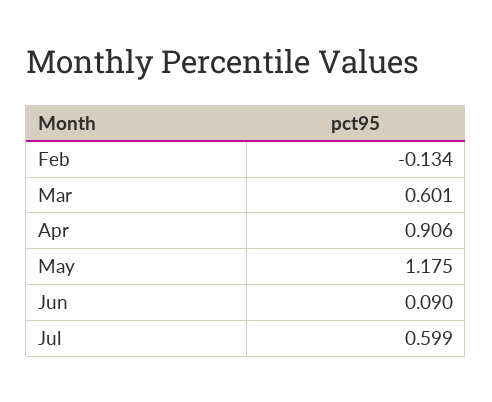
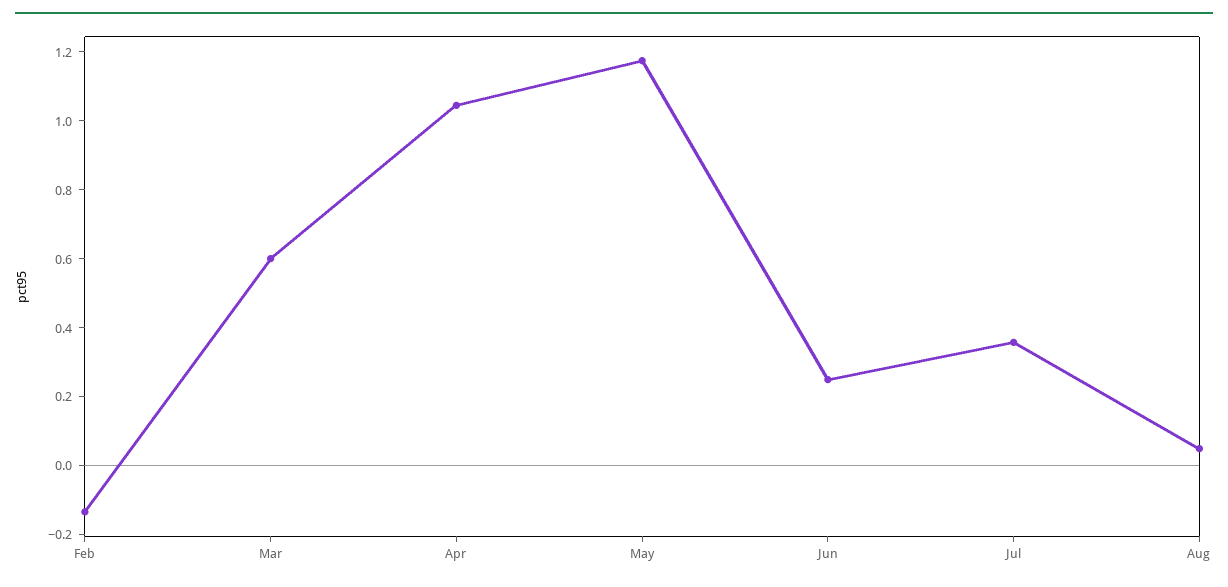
Apr: 0.906 -> 1.05
Jun: 0.09 -> 0.25
Jul: 0.599 -> 0.35
Aug: none -> 0.05

